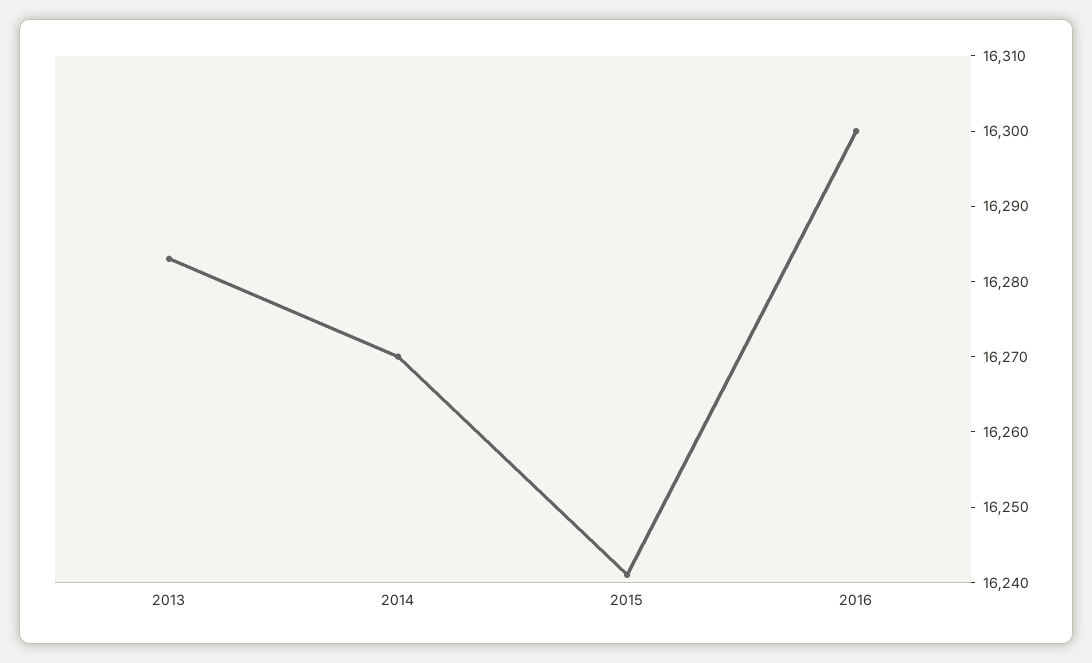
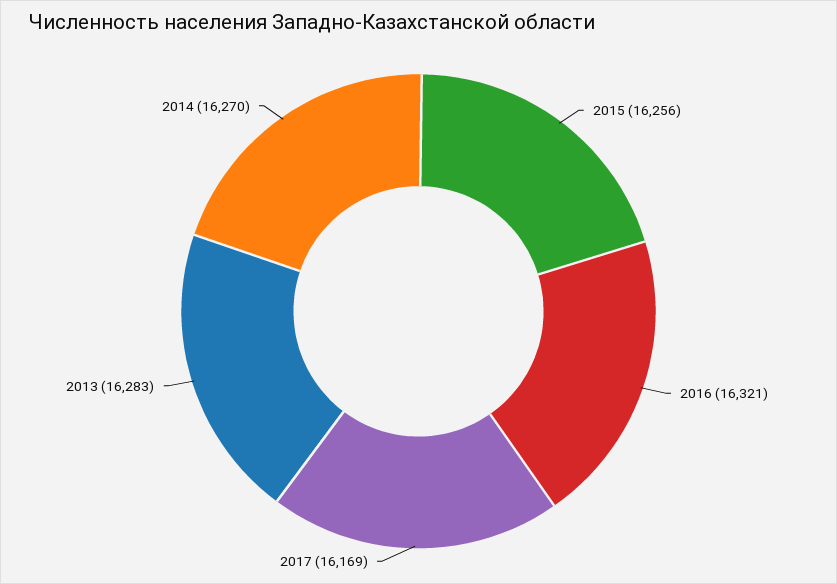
2015: 16240 -> 16256
2016: 16300 -> 16321
2017: none -> 16169

